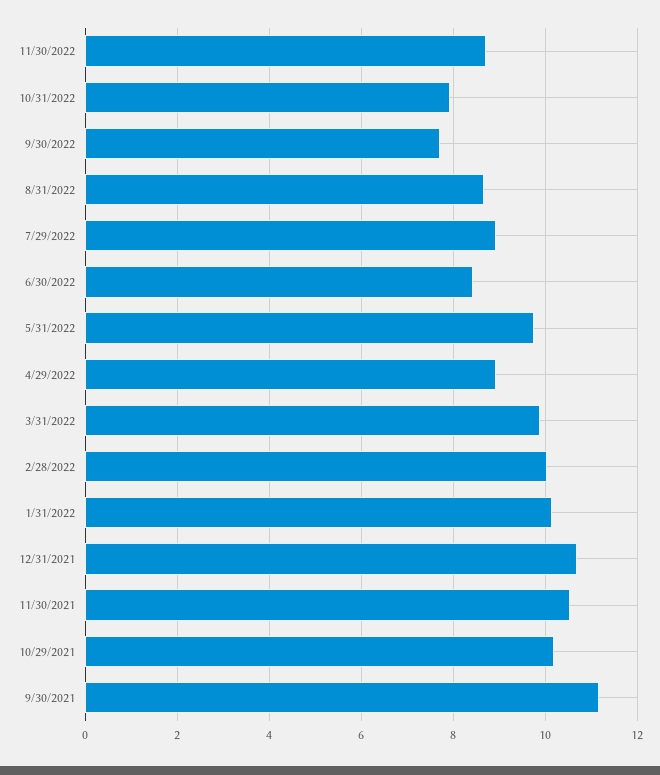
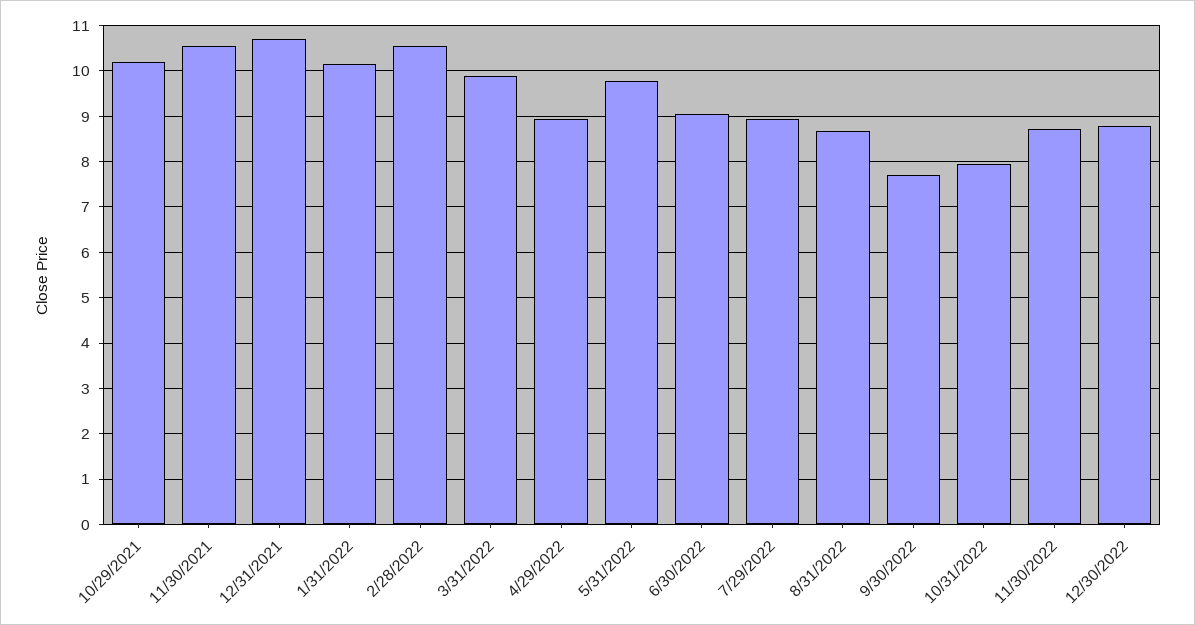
6/30/2022: 8.4 -> 9
2/28/2022: 10 -> 10.6
9/30/2021: 11.2 -> none
12/30/2022: none -> 8.8

